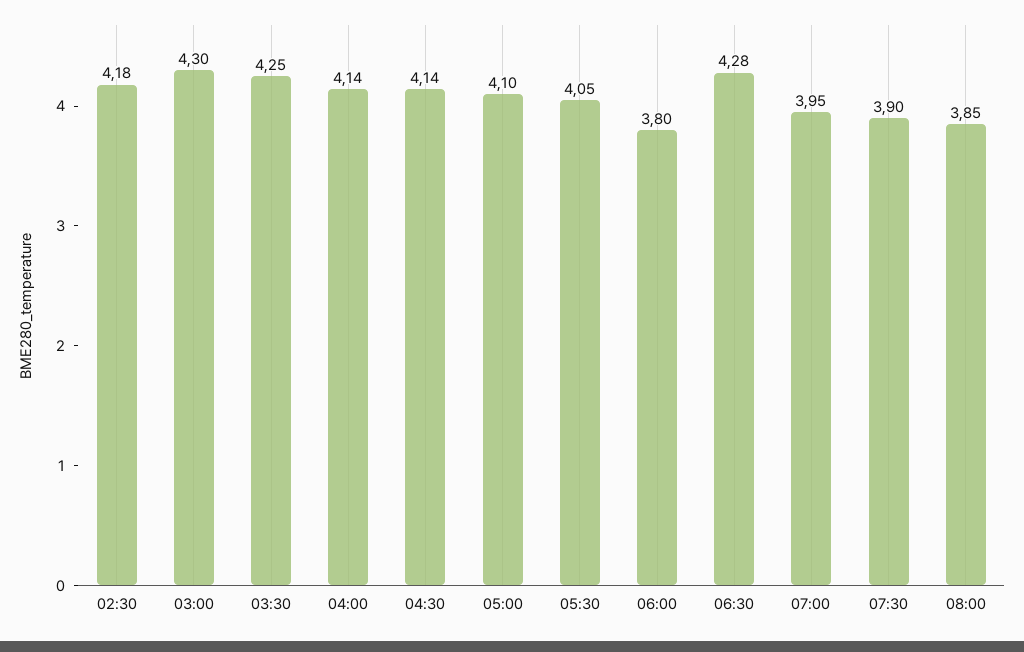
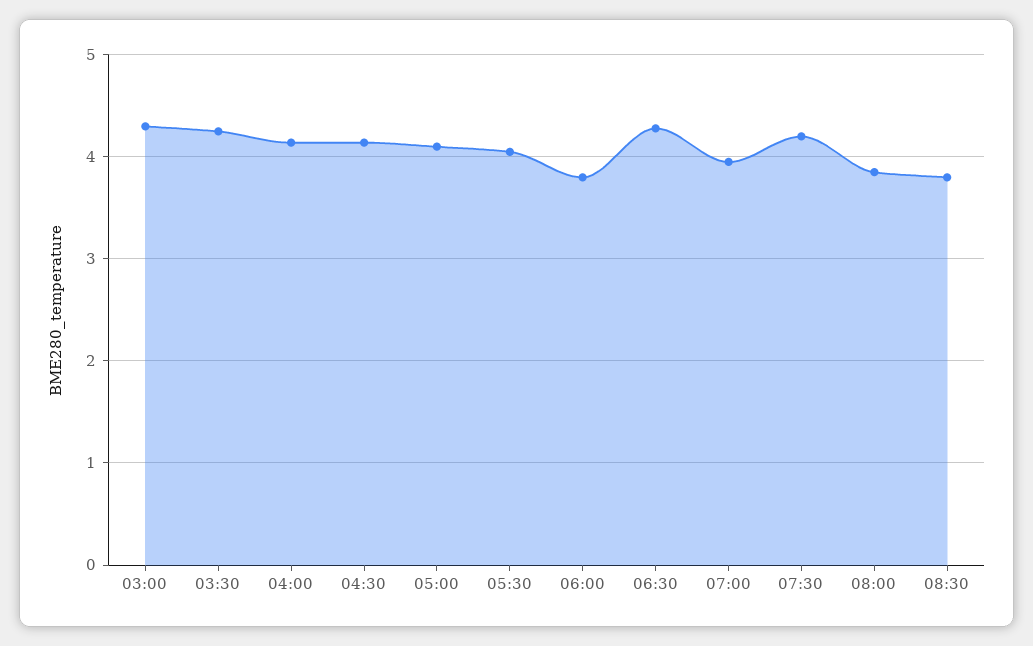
02:30: 4.18 -> none
07:30: 3.9 -> 4.2
08:30: none -> 3.8

